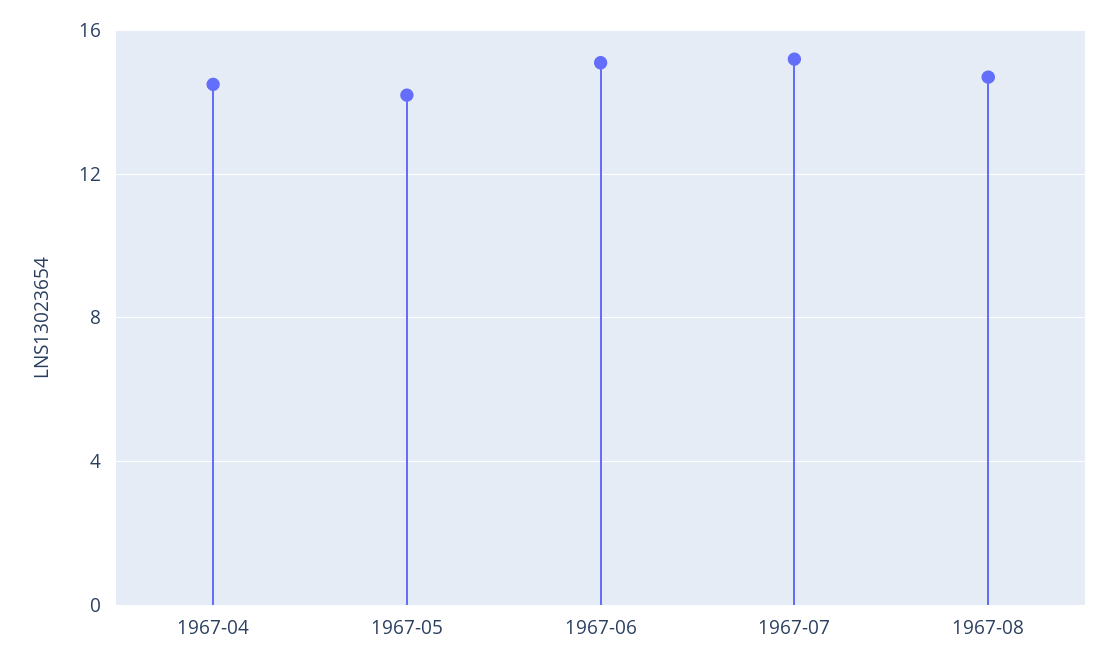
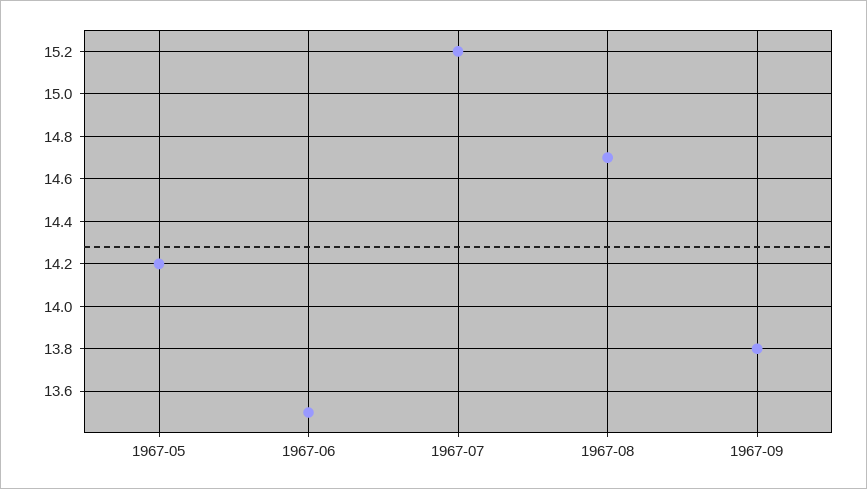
1967-04: 14.5 -> none
1967-06: 15 -> 13.5
1967-09: none -> 13.8

